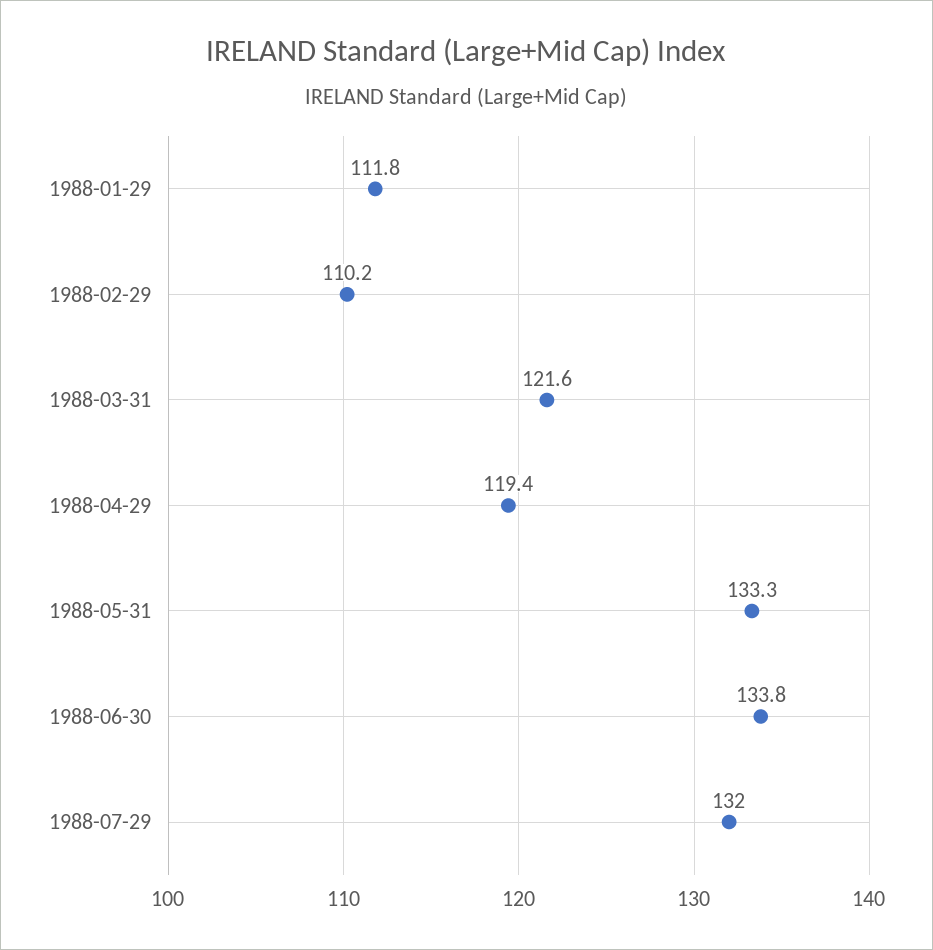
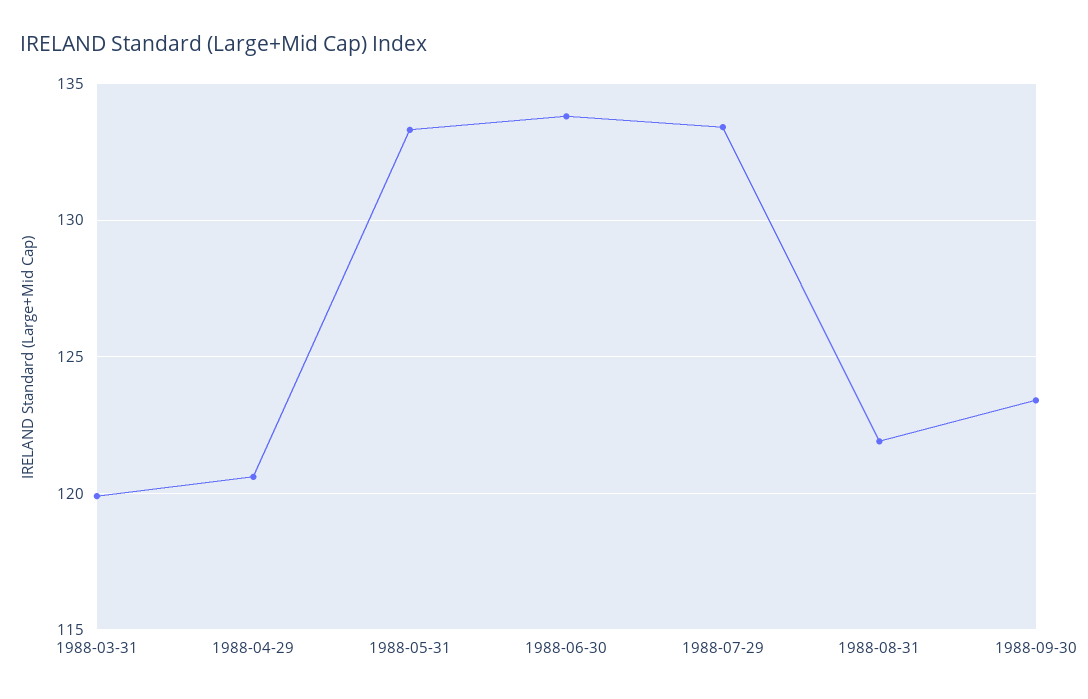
1988-01-29: 111.8 -> none
1988-02-29: 110.2 -> none
1988-03-31: 121.6 -> 120
1988-04-29: 119.4 -> 120.5
1988-07-29: 132 -> 133.5
1988-08-31: none -> 122
1988-09-30: none -> 123.5

